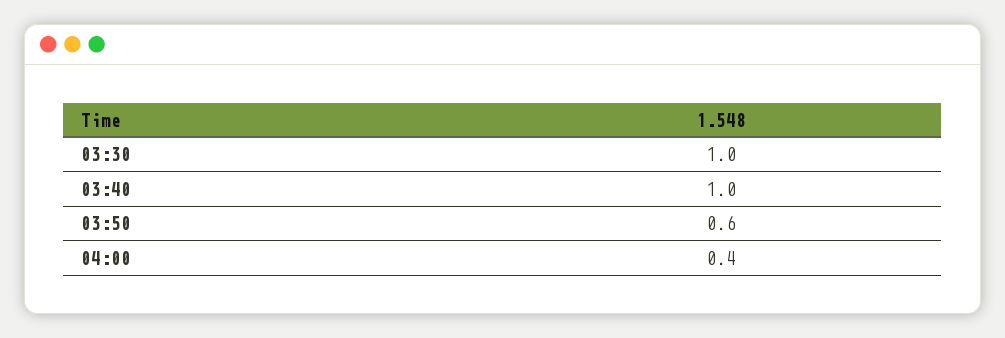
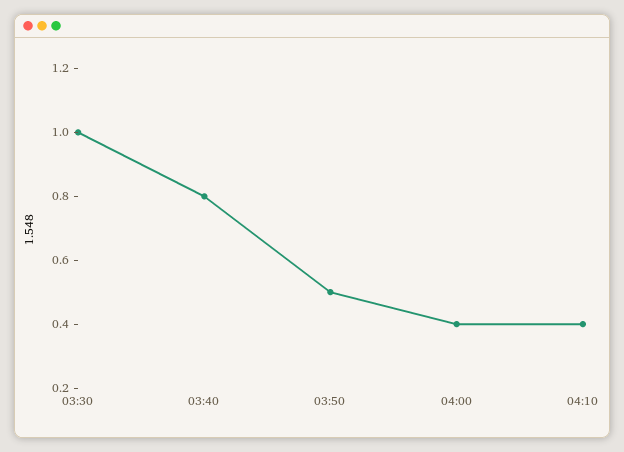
03:40: 1 -> 0.8
03:50: 0.6 -> 0.5
04:10: none -> 0.4

